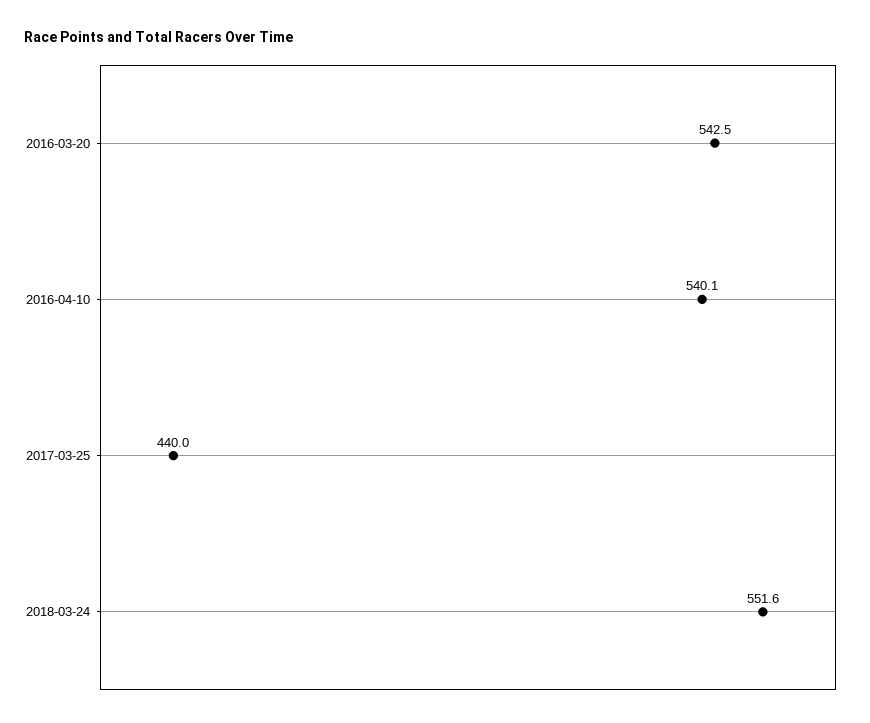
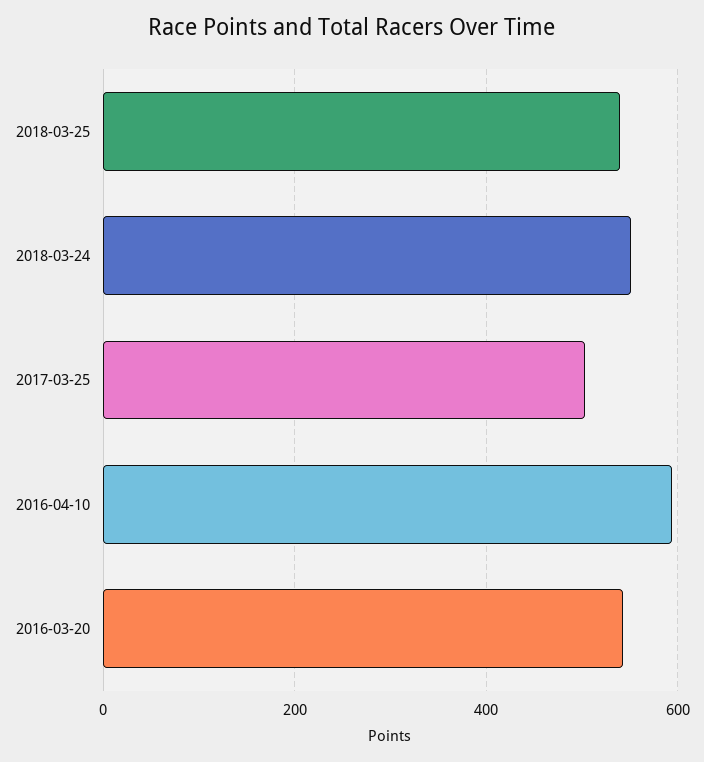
2016-04-10: 540.1 -> 600
2017-03-25: 440 -> 500
2018-03-25: none -> 540

